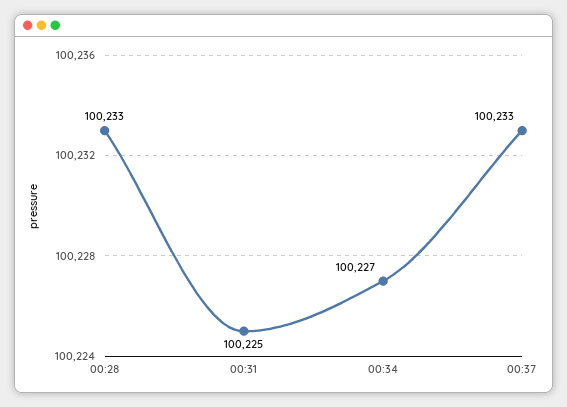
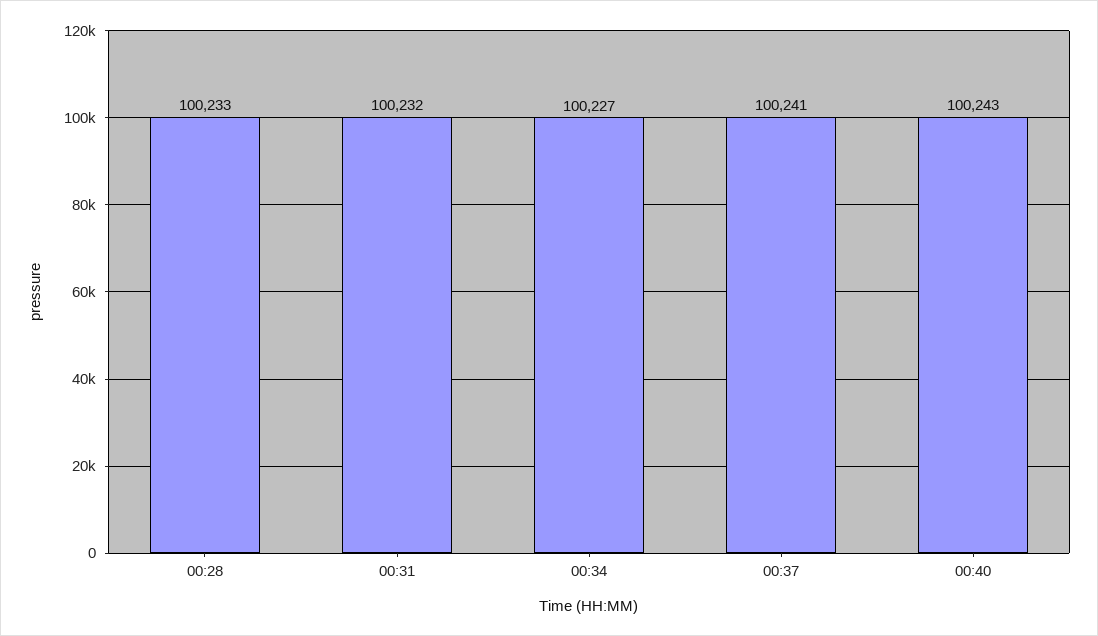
00:31: 100225 -> 100232
00:37: 100233 -> 100241
00:40: none -> 100243

